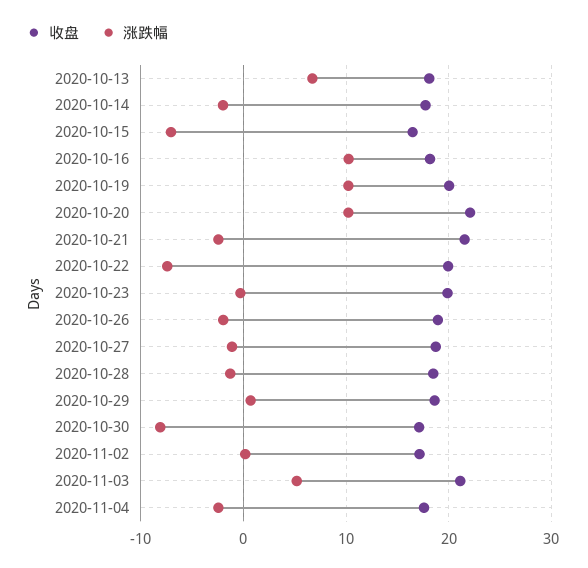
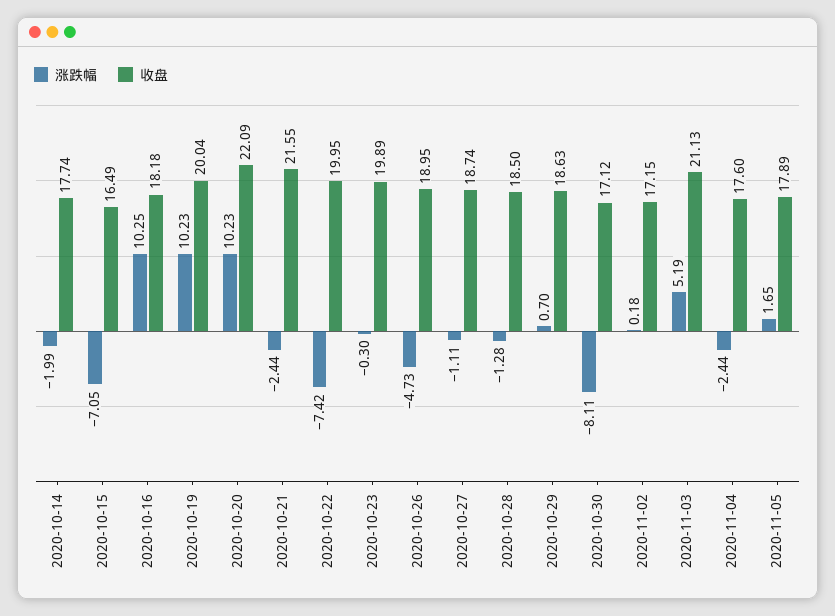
收盘, 2020-10-13: 18 -> none
涨跌幅, 2020-10-13: 7 -> none
涨跌幅, 2020-10-26: -2 -> -4.73
涨跌幅, 2020-11-05: none -> 1.65
收盘, 2020-11-05: none -> 17.89

